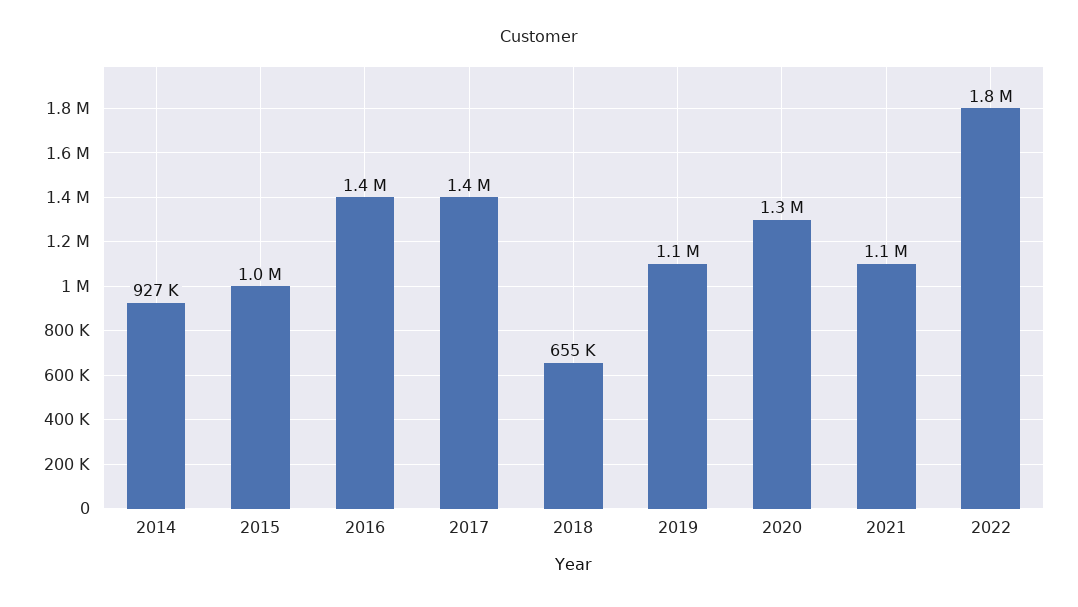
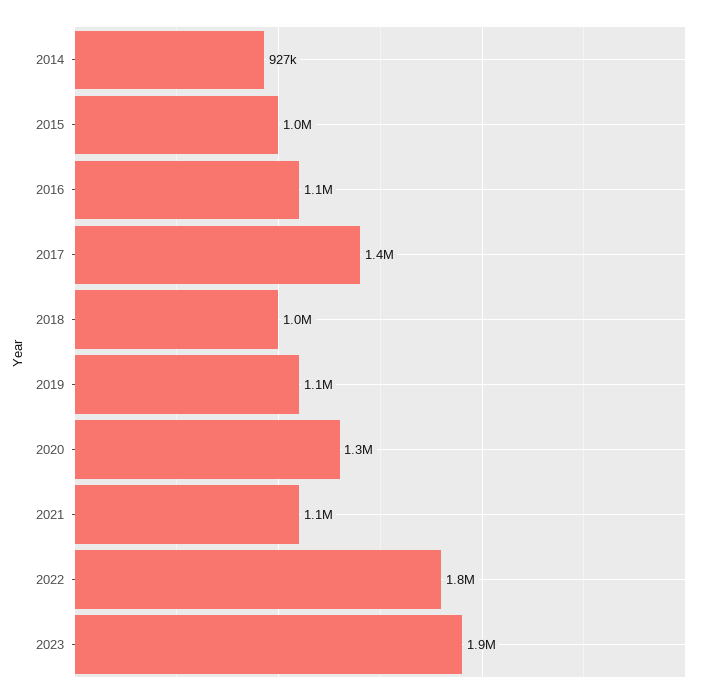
2016: 1400000 -> 1100000
2018: 655000 -> 1000000
2023: none -> 1900000

